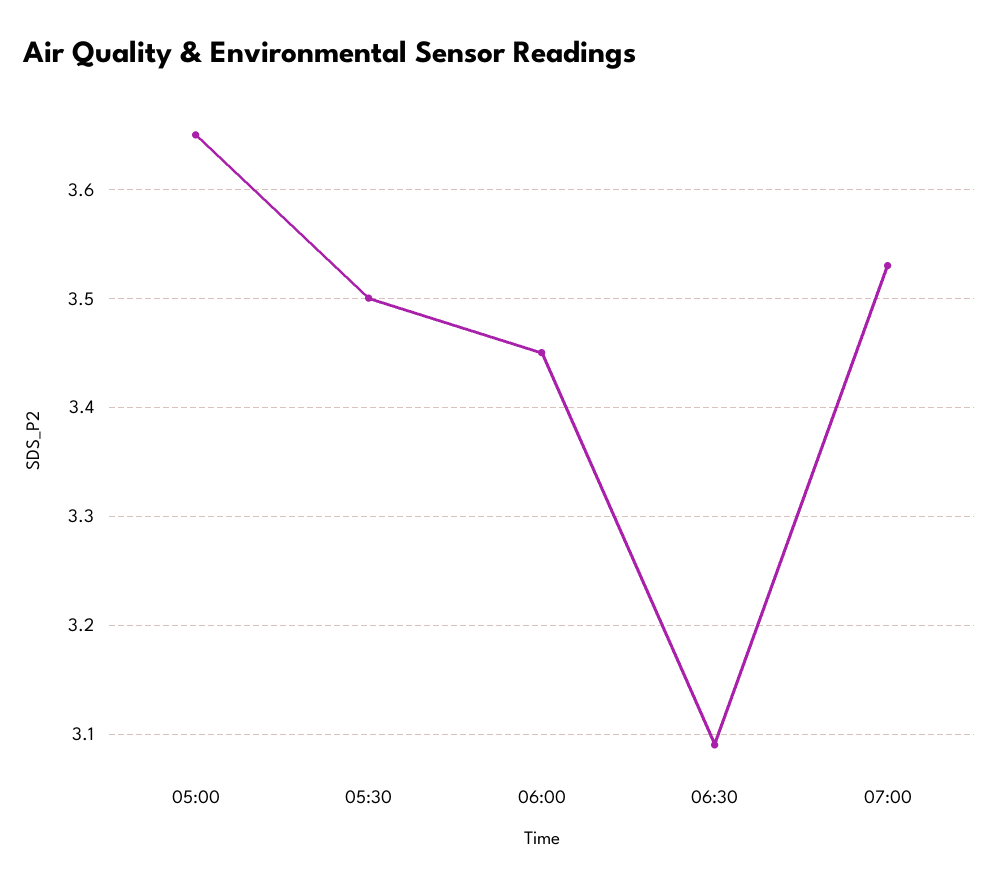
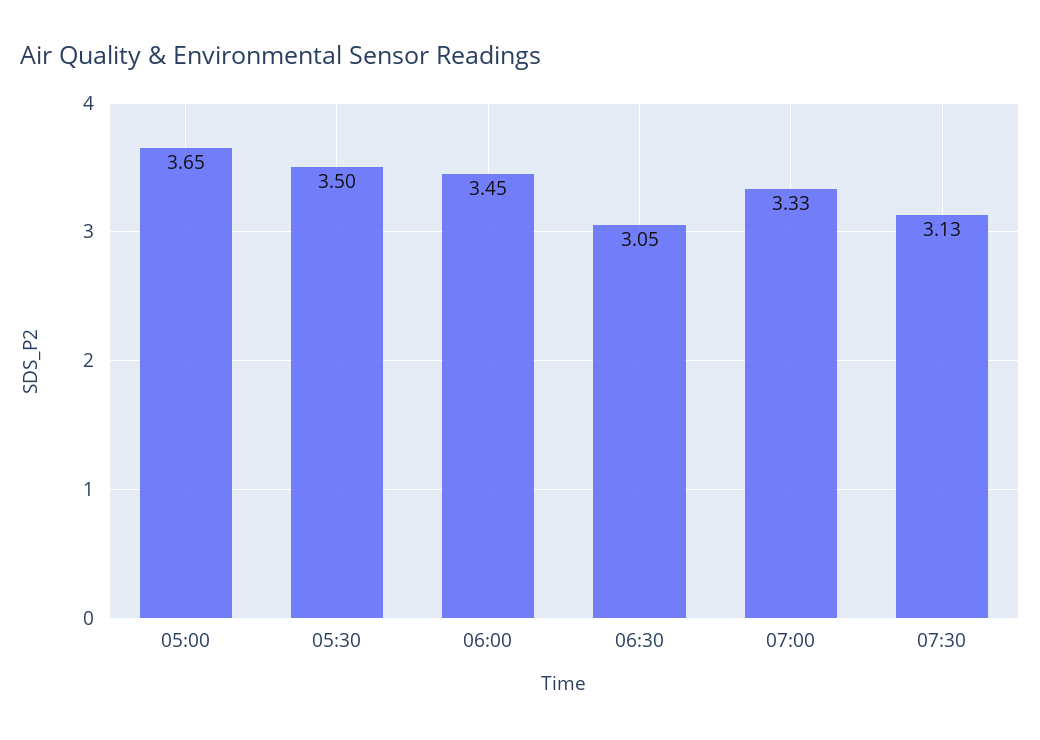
06:30: 3.09 -> 3.05
07:00: 3.53 -> 3.33
07:30: none -> 3.13

